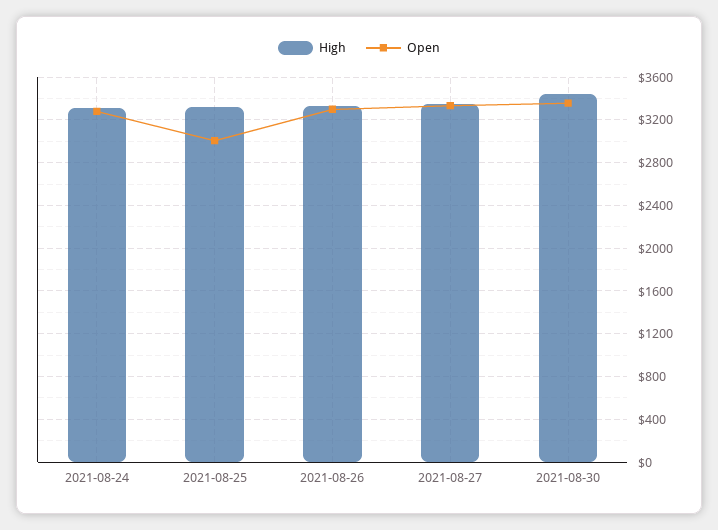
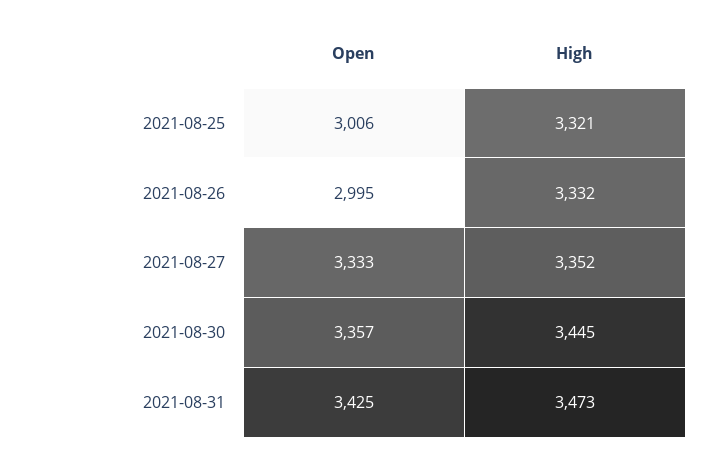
High, 2021-08-24: 3300 -> none
Open, 2021-08-24: 3300 -> none
Open, 2021-08-26: 3300 -> 2995
Open, 2021-08-31: none -> 3425
High, 2021-08-31: none -> 3473

